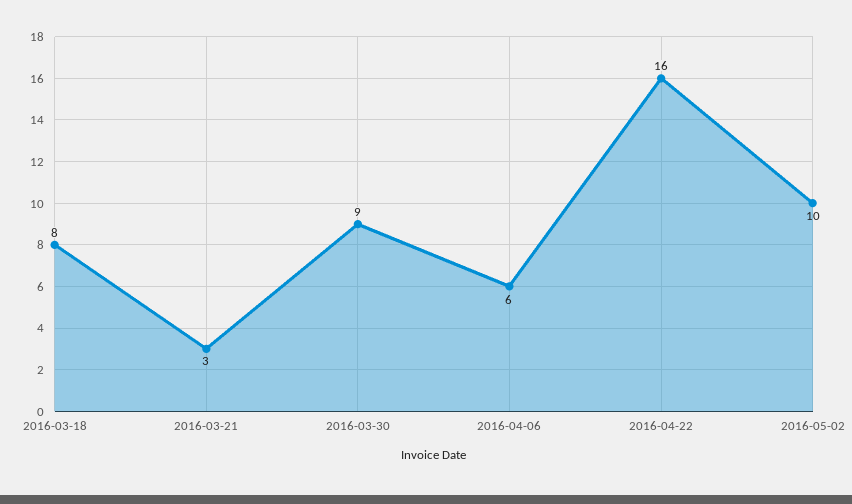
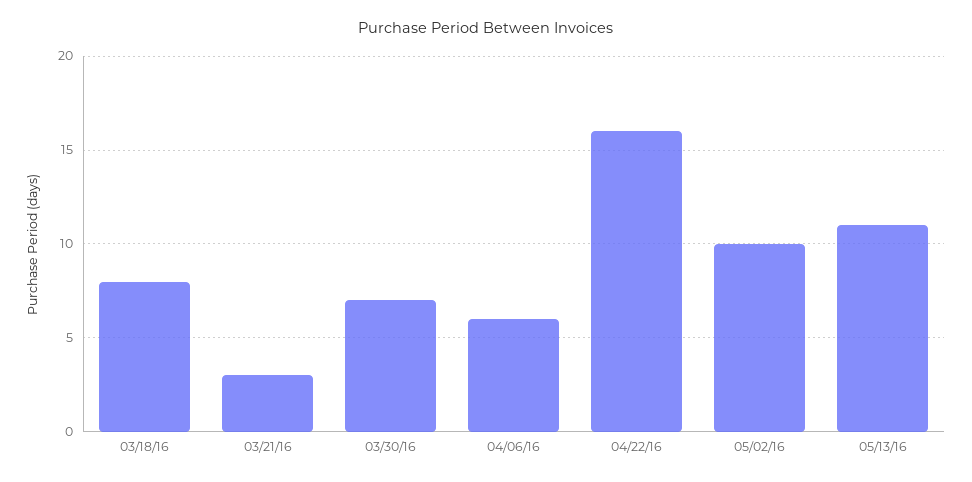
2016-03-30: 9 -> 7
05/13/16: none -> 11

